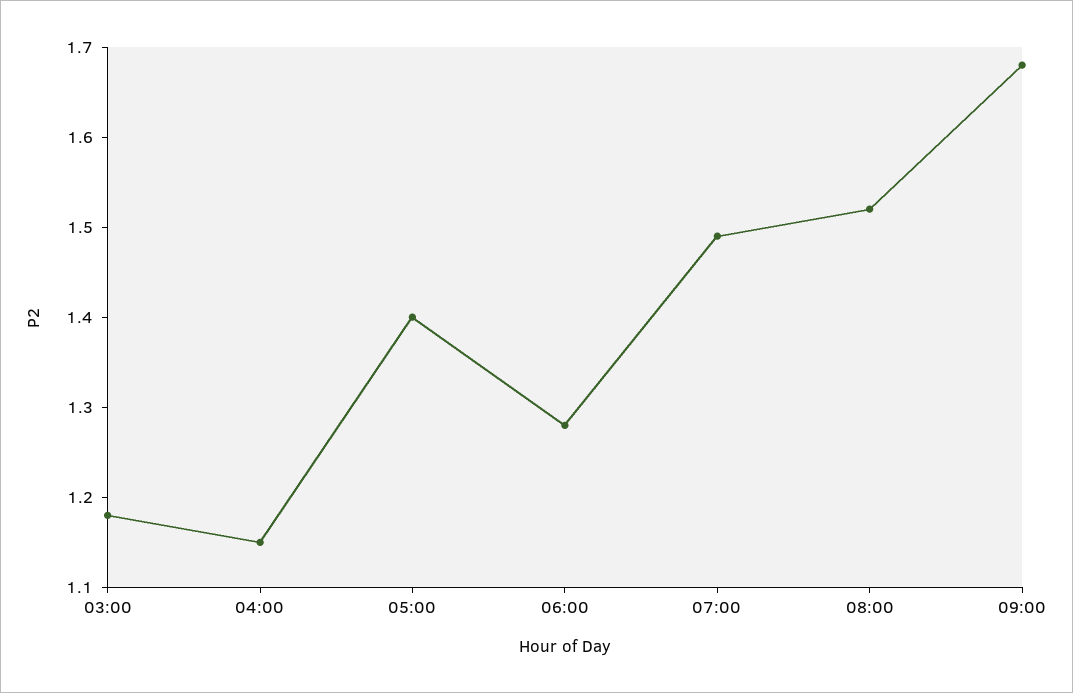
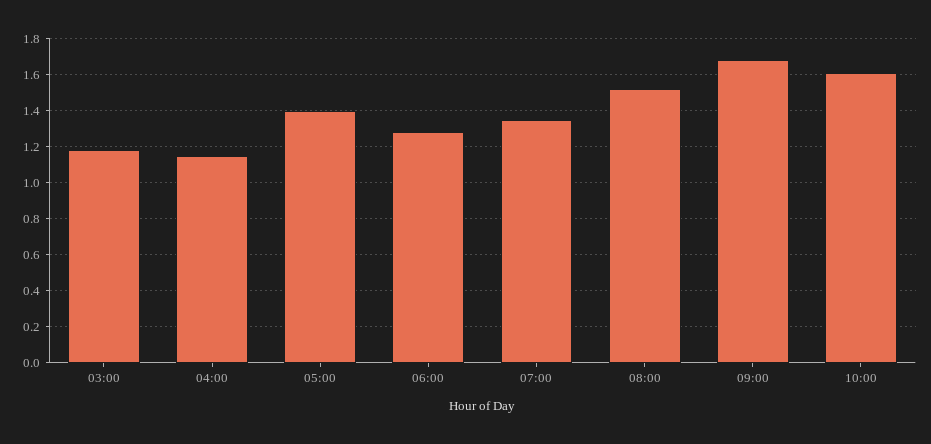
07:00: 1.49 -> 1.35
10:00: none -> 1.6

